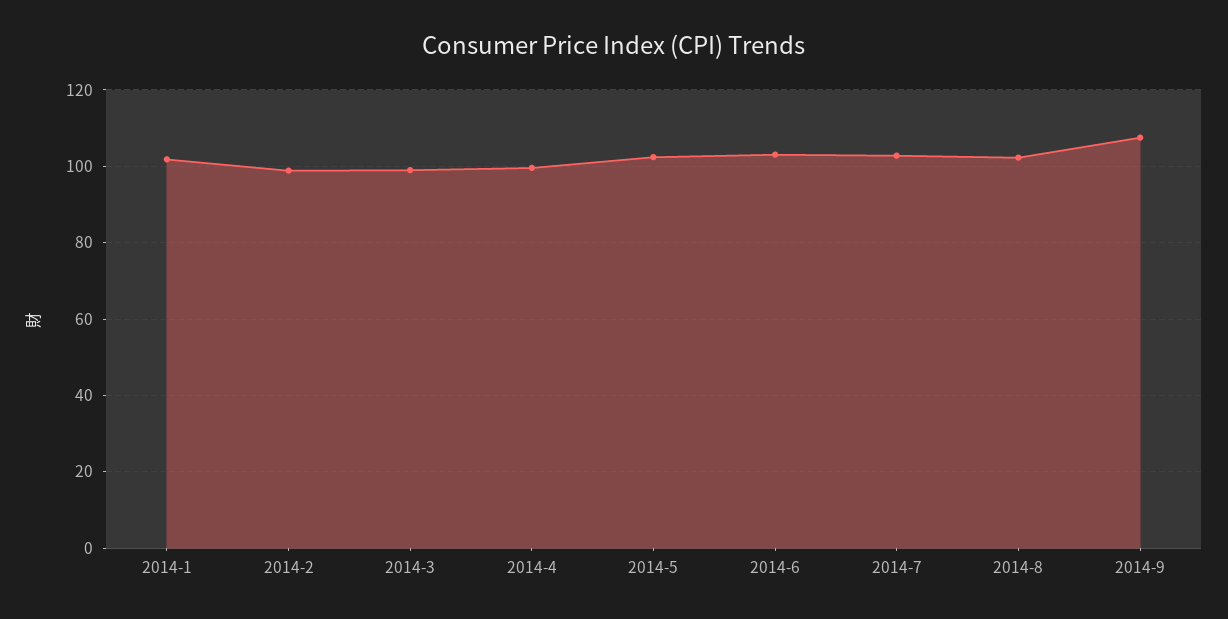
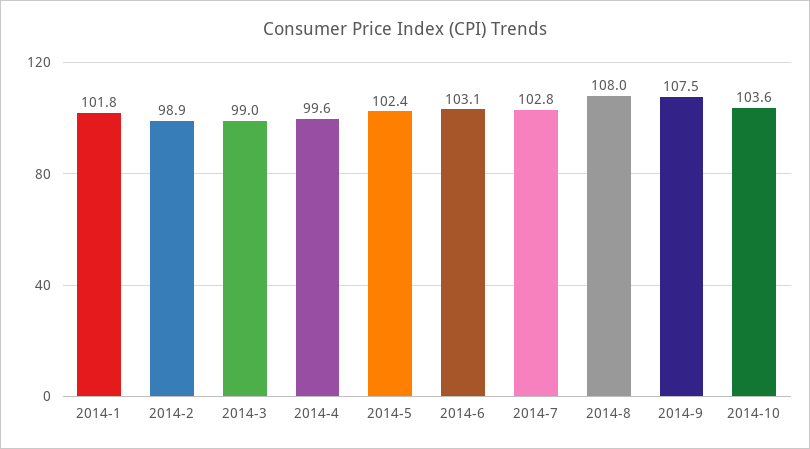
2014-8: 102 -> 108
2014-10: none -> 103.6

